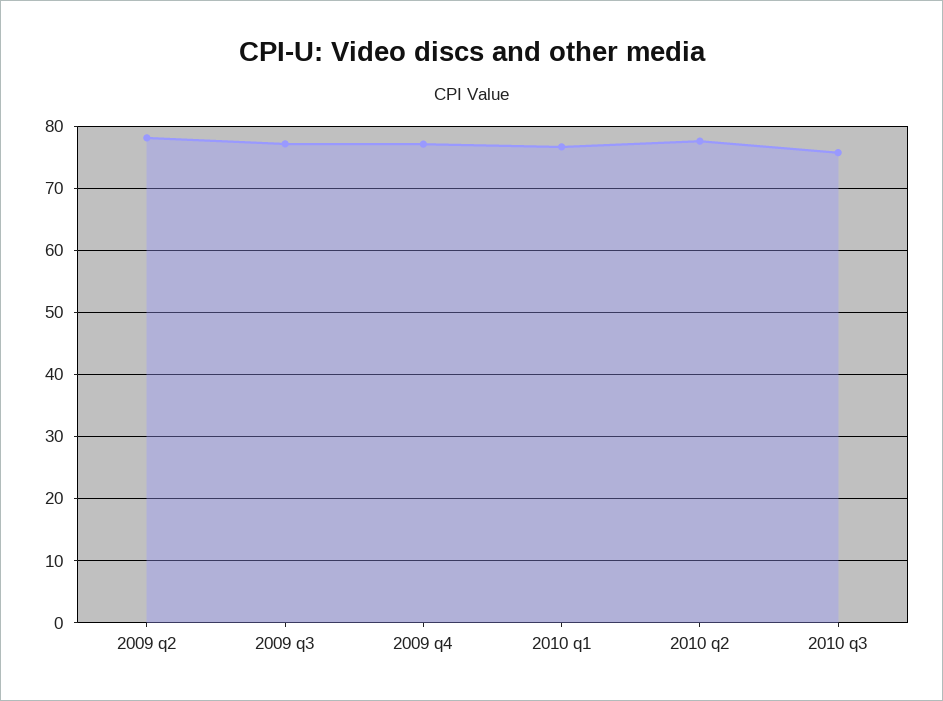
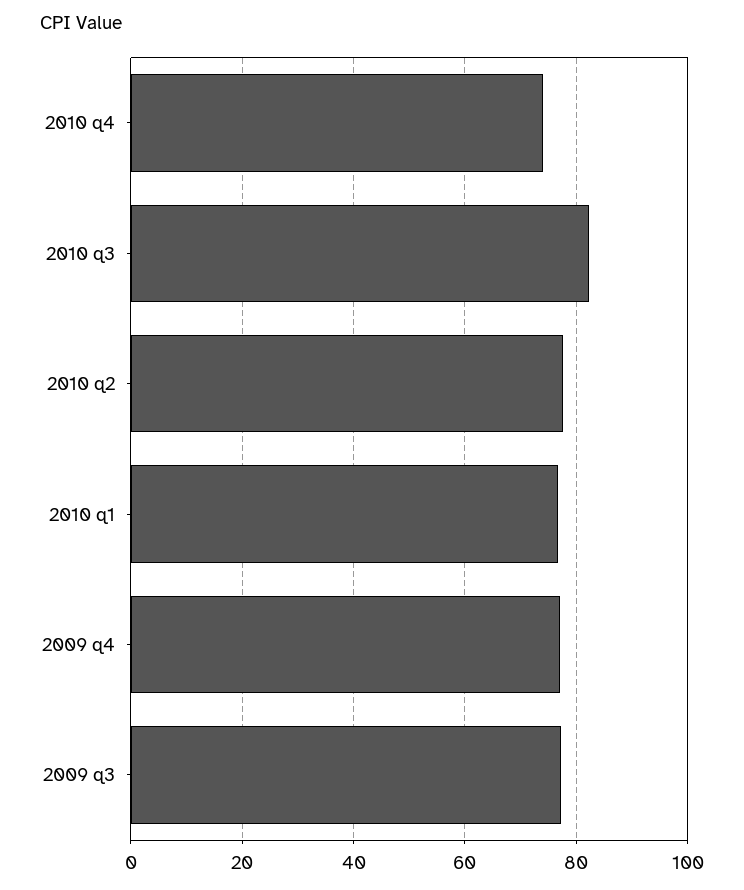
2009 q2: 78 -> none
2010 q3: 76 -> 82
2010 q4: none -> 74

